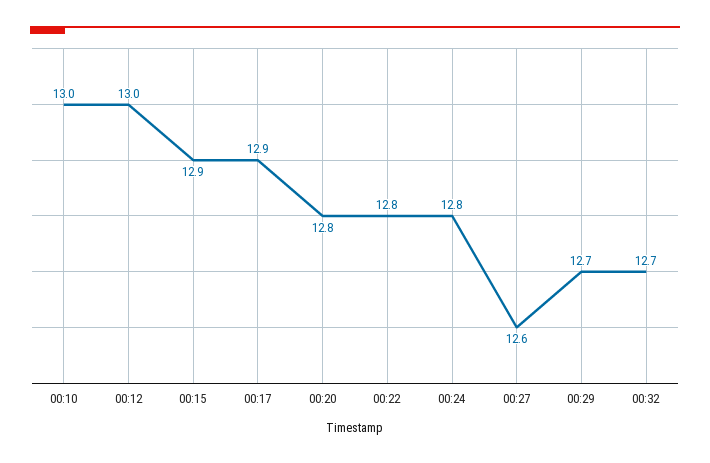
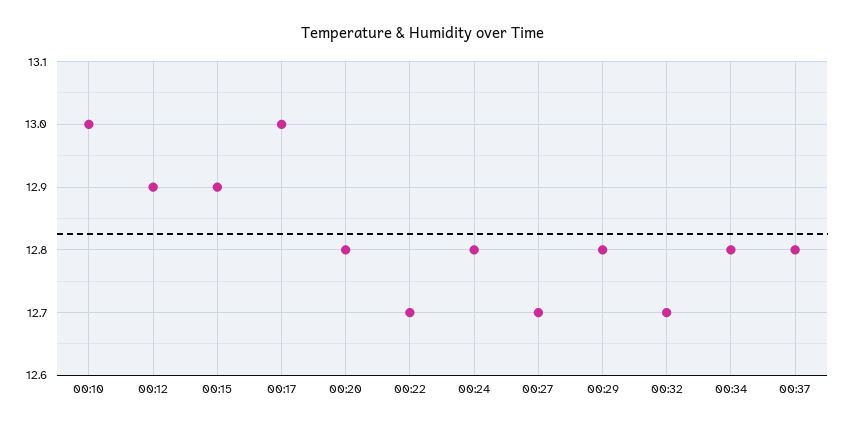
00:12: 13 -> 12.9
00:17: 12.9 -> 13
00:22: 12.8 -> 12.7
00:27: 12.6 -> 12.7
00:29: 12.7 -> 12.8
00:34: none -> 12.8
00:37: none -> 12.8

